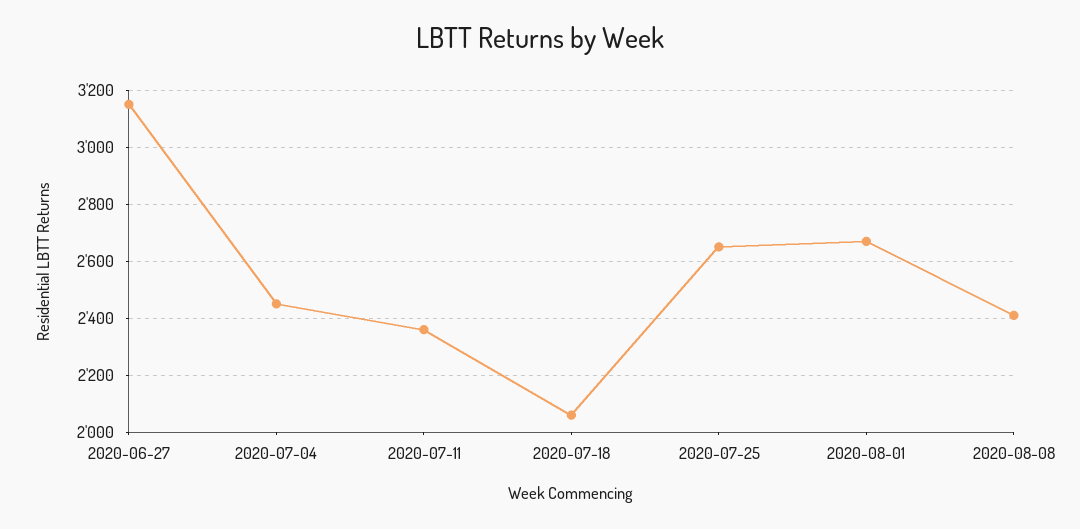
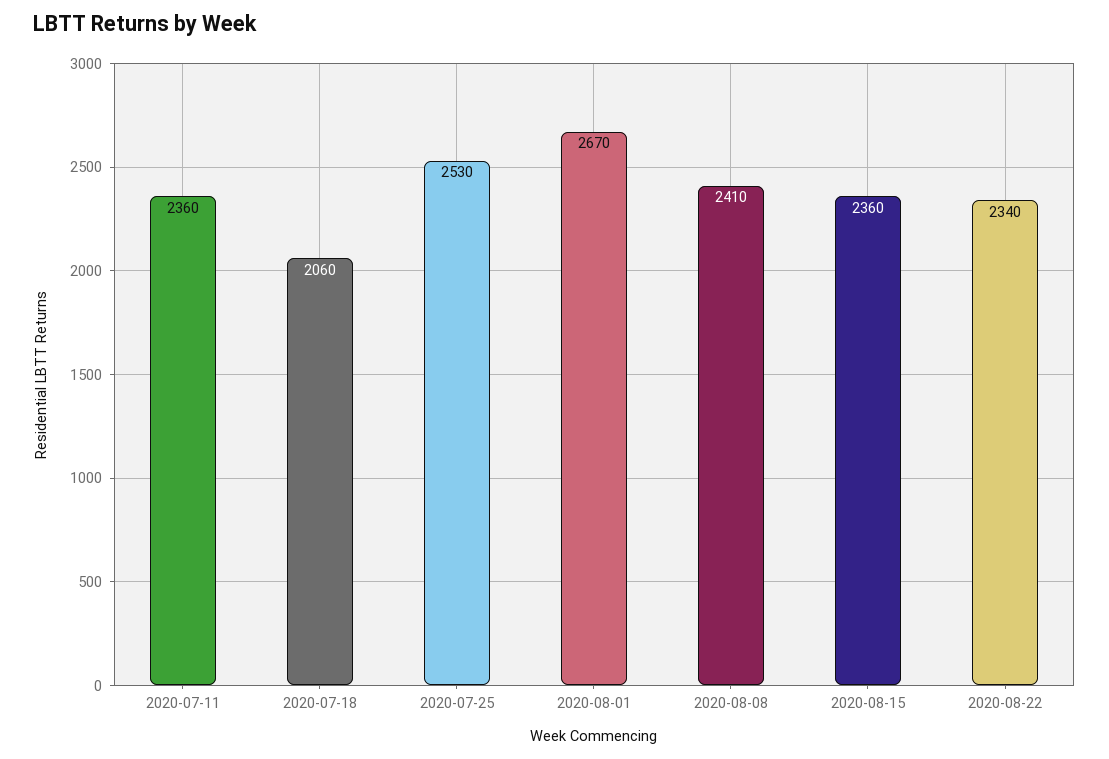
2020-06-27: 3150 -> none
2020-07-04: 2450 -> none
2020-07-25: 2650 -> 2530
2020-08-15: none -> 2360
2020-08-22: none -> 2340

